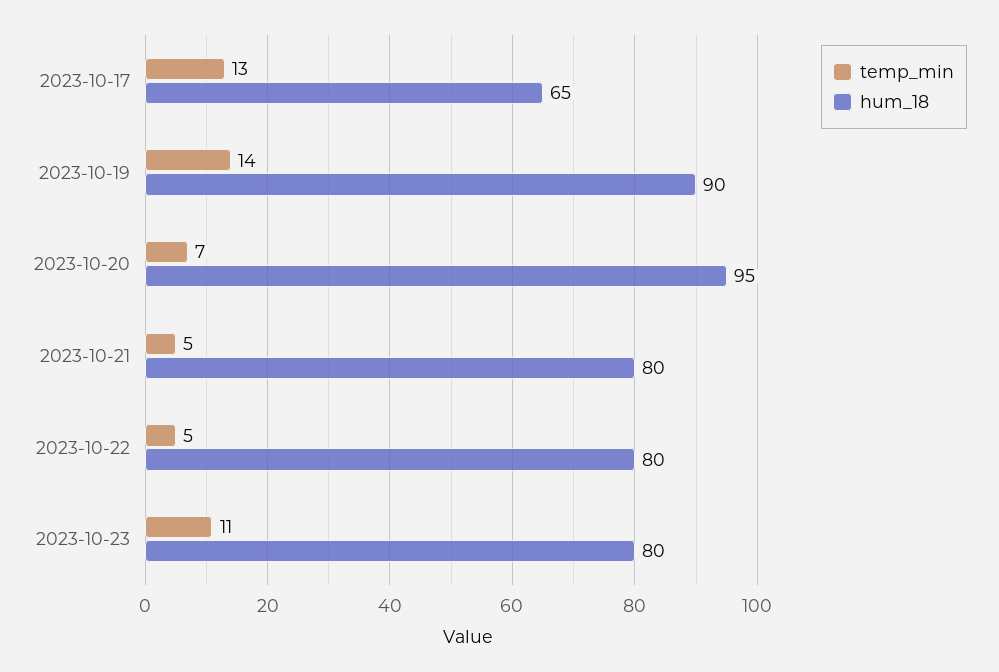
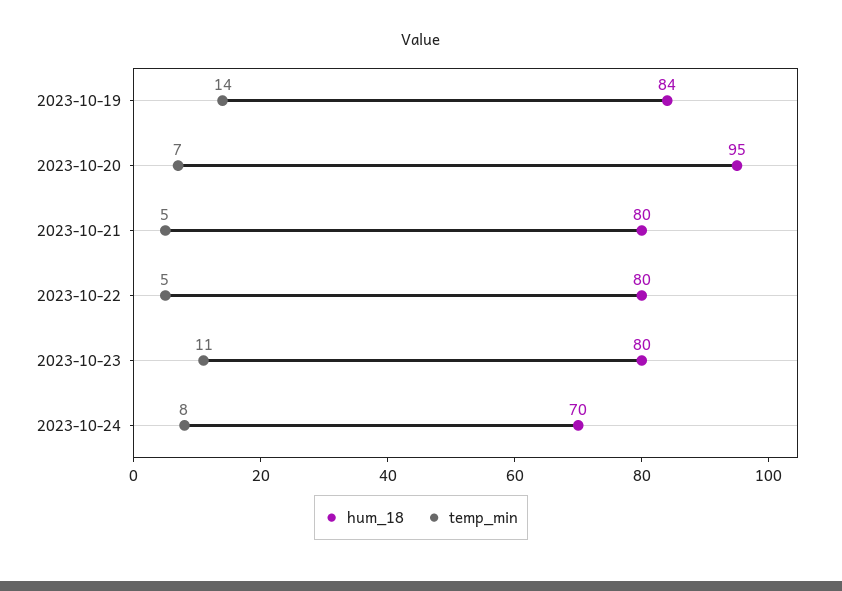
temp_min, 2023-10-17: 13 -> none
hum_18, 2023-10-17: 65 -> none
hum_18, 2023-10-19: 90 -> 84
hum_18, 2023-10-24: none -> 70
temp_min, 2023-10-24: none -> 8

